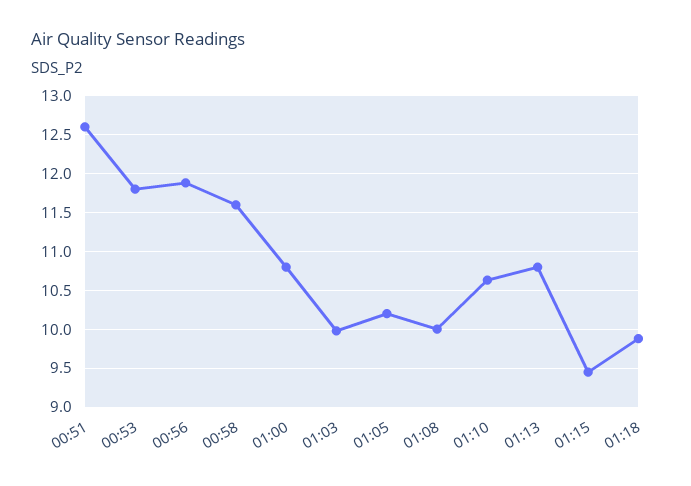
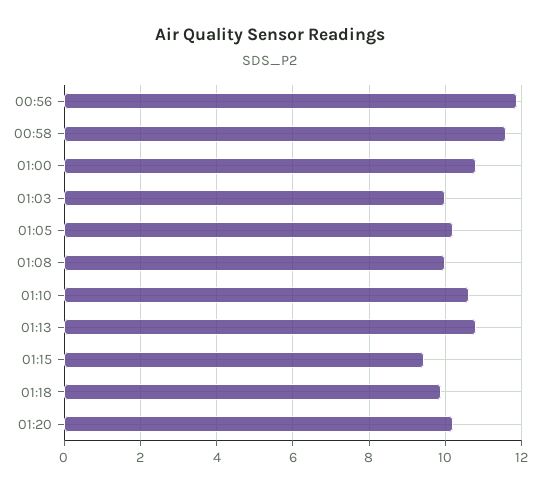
00:51: 12.6 -> none
00:53: 11.8 -> none
01:20: none -> 10.2

